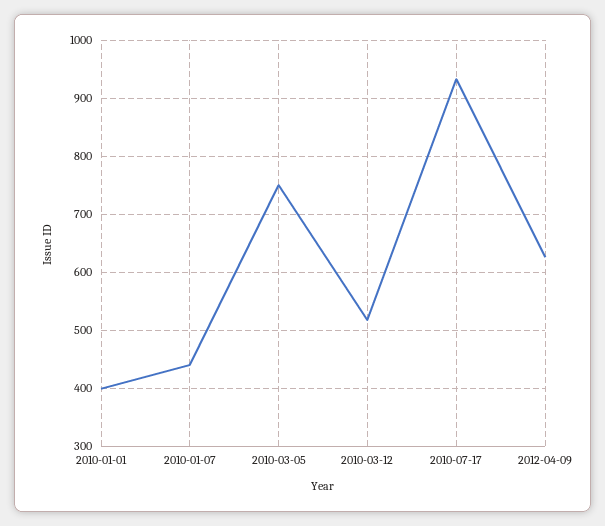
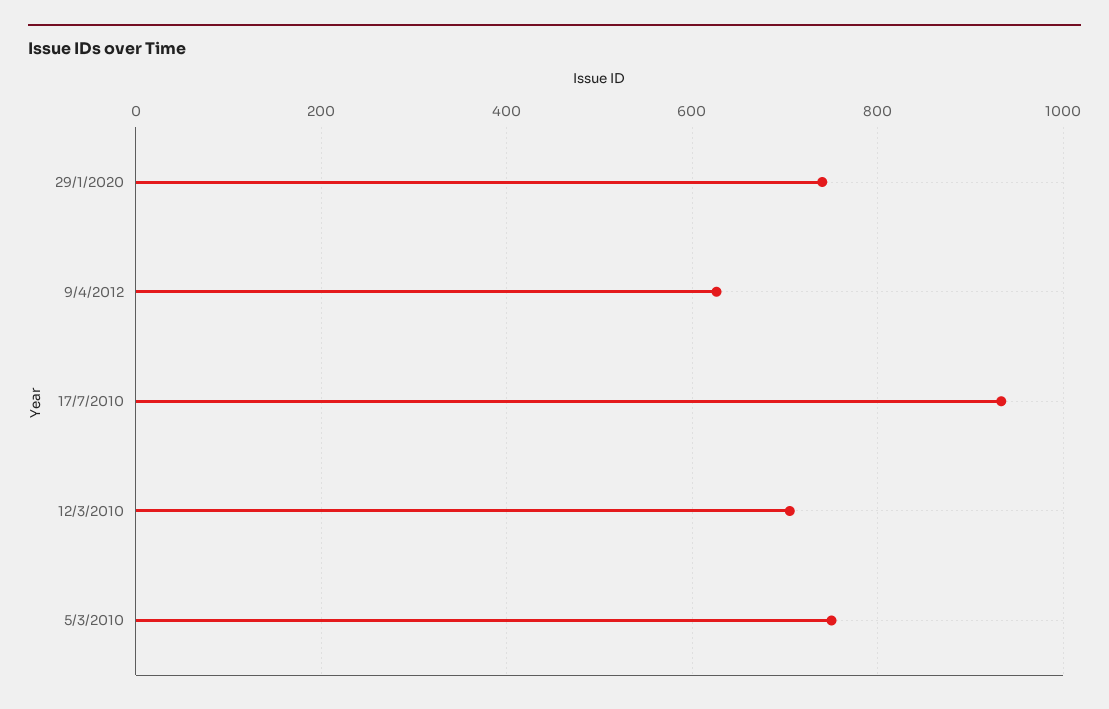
2010-01-01: 400 -> none
2010-01-07: 440 -> none
2010-03-12: 520 -> 700
29/1/2020: none -> 740

